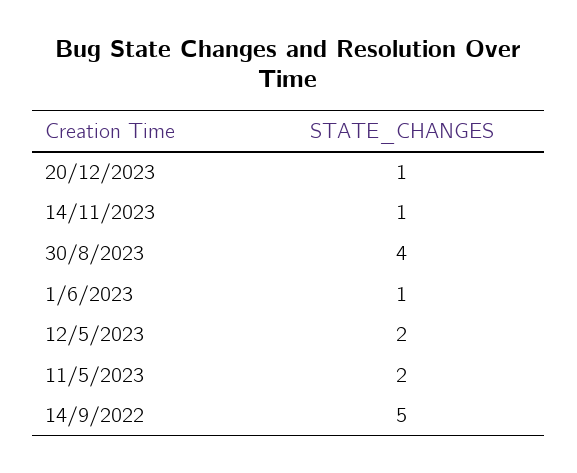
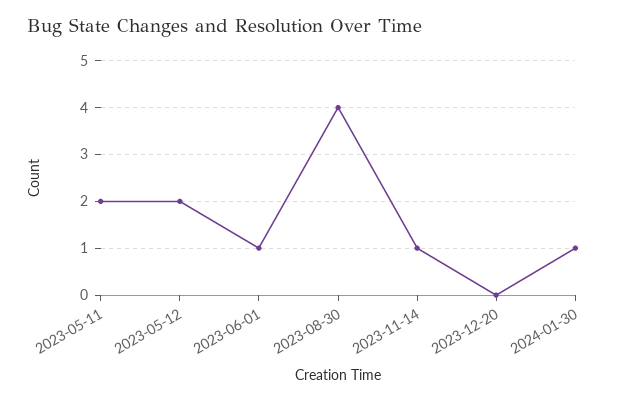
20/12/2023: 1 -> 0
14/9/2022: 5 -> none
2024-01-30: none -> 1

